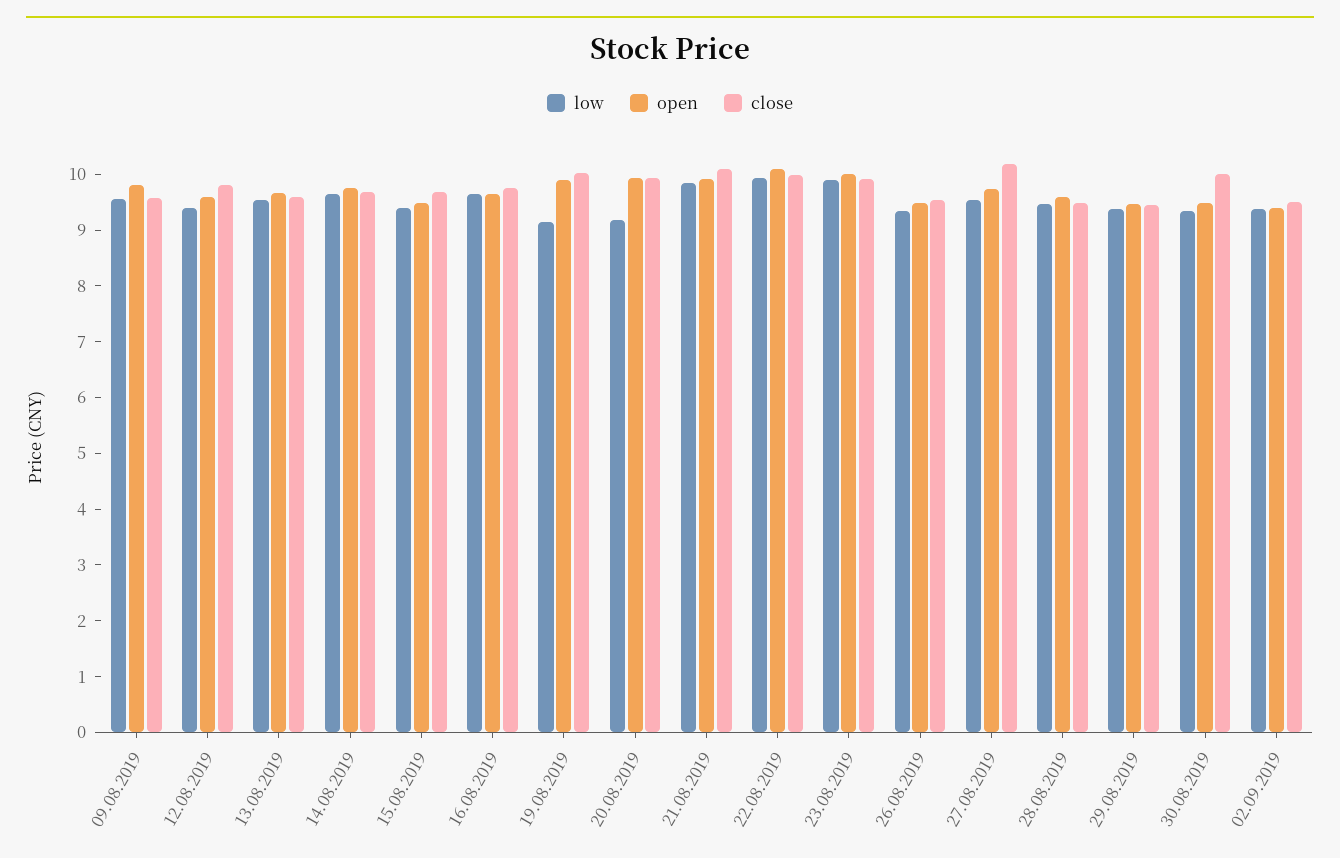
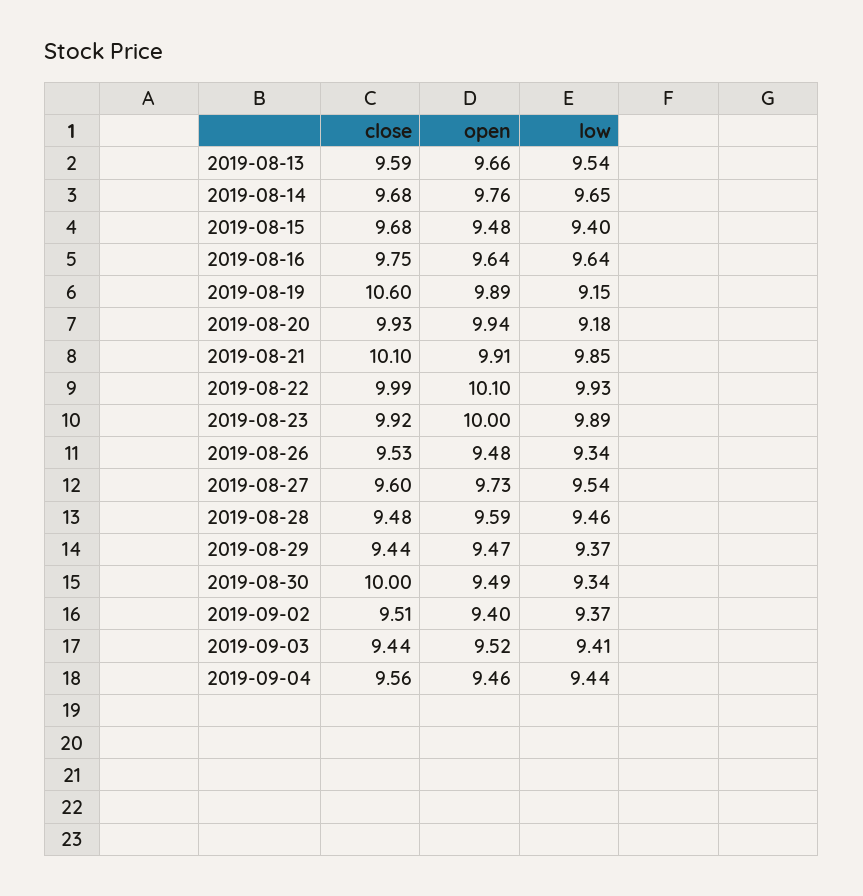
low, 09.08.2019: 9.6 -> none
open, 09.08.2019: 9.8 -> none
close, 09.08.2019: 9.6 -> none
low, 12.08.2019: 9.4 -> none
open, 12.08.2019: 9.6 -> none
close, 12.08.2019: 9.8 -> none
close, 19.08.2019: 10 -> 10.6
close, 27.08.2019: 10.2 -> 9.6
close, 2019-09-03: none -> 9.44
open, 2019-09-03: none -> 9.52
low, 2019-09-03: none -> 9.41
close, 2019-09-04: none -> 9.56
open, 2019-09-04: none -> 9.46
low, 2019-09-04: none -> 9.44

